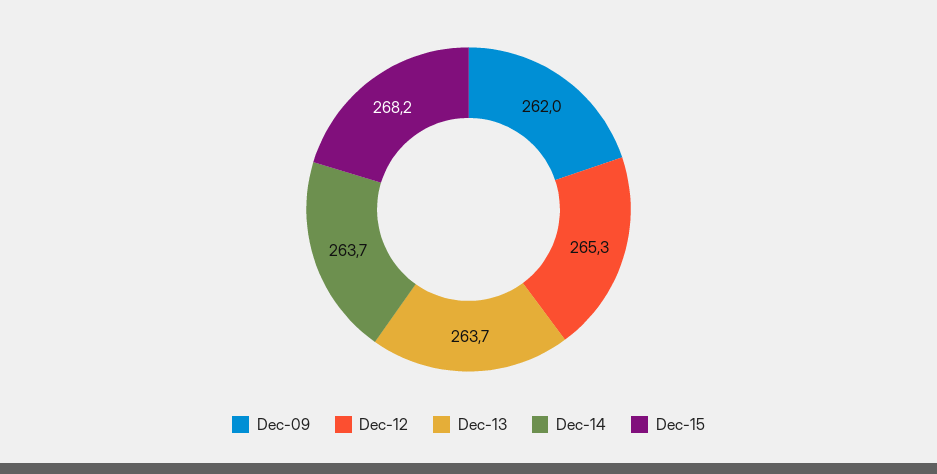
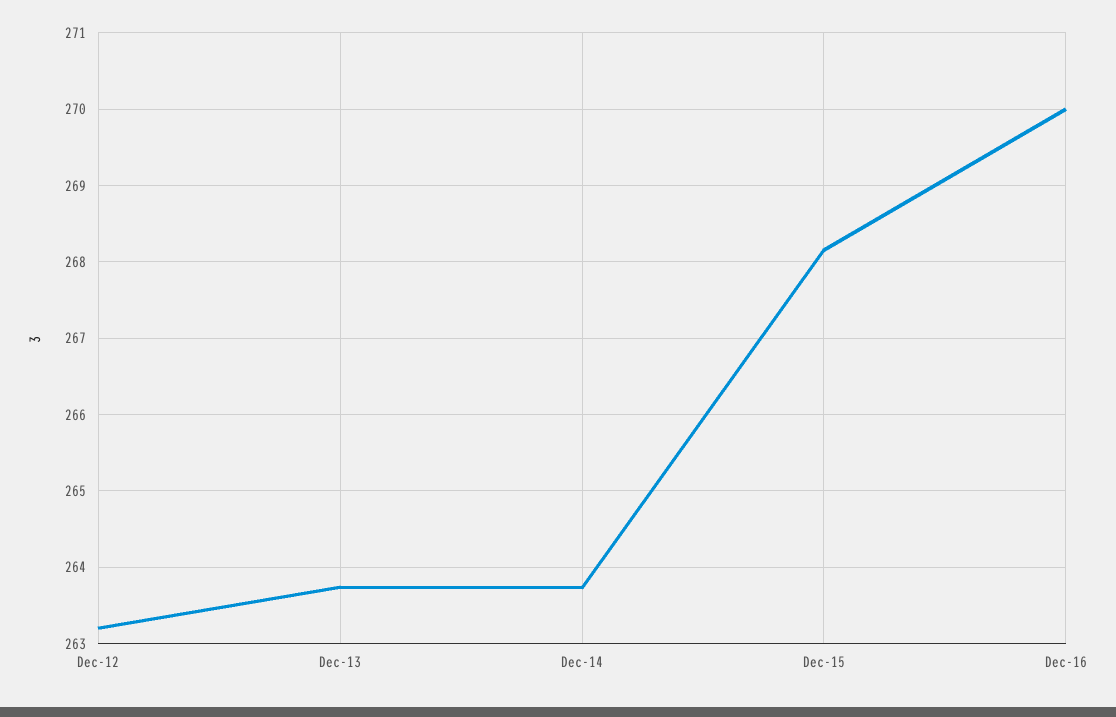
Dec-09: 262 -> none
Dec-12: 265.3 -> 263.2
Dec-16: none -> 270

